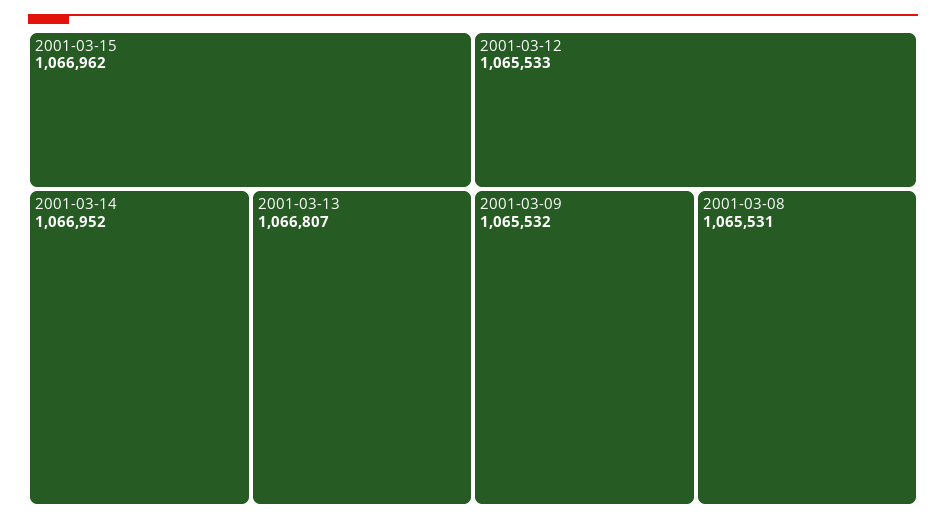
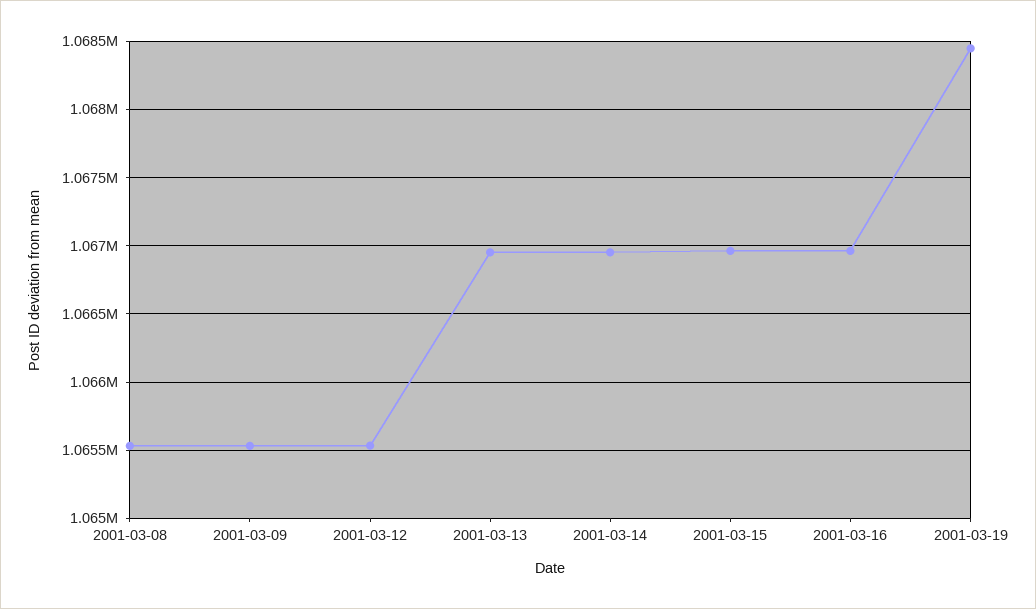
2001-03-13: 1066807 -> 1066950
2001-03-16: none -> 1066950
2001-03-19: none -> 1068450

